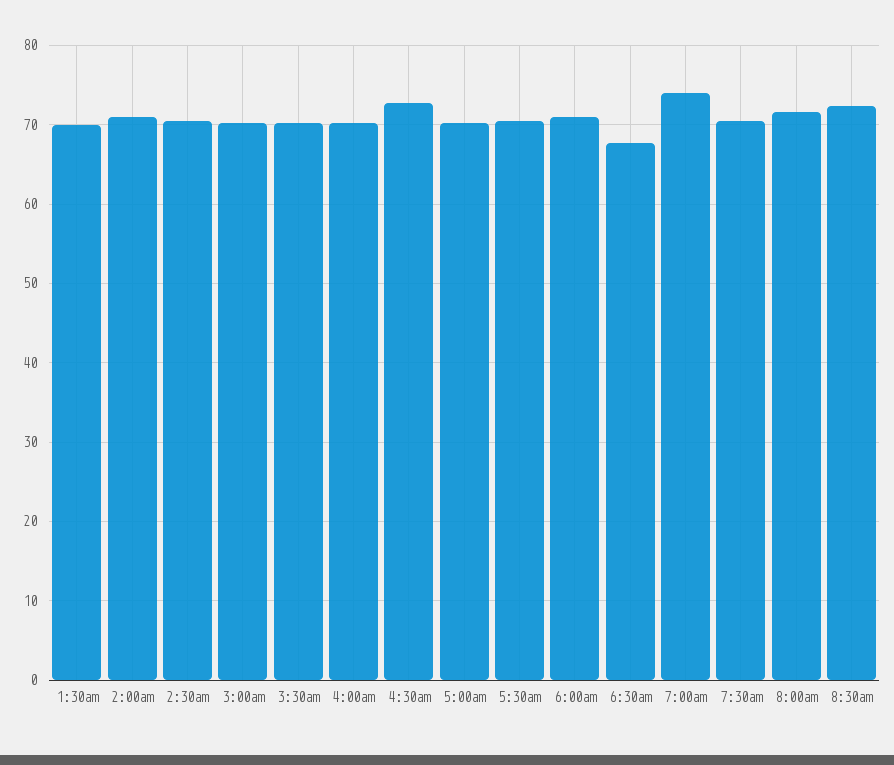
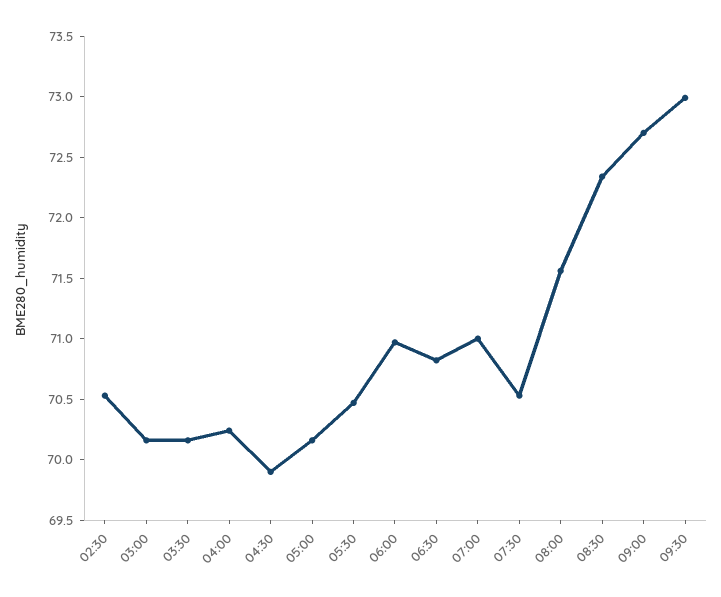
1:30am: 70 -> none
2:00am: 71 -> none
4:30am: 73 -> 69.9
6:30am: 68 -> 70.8
7:00am: 74 -> 71
09:00: none -> 72.7
09:30: none -> 73

